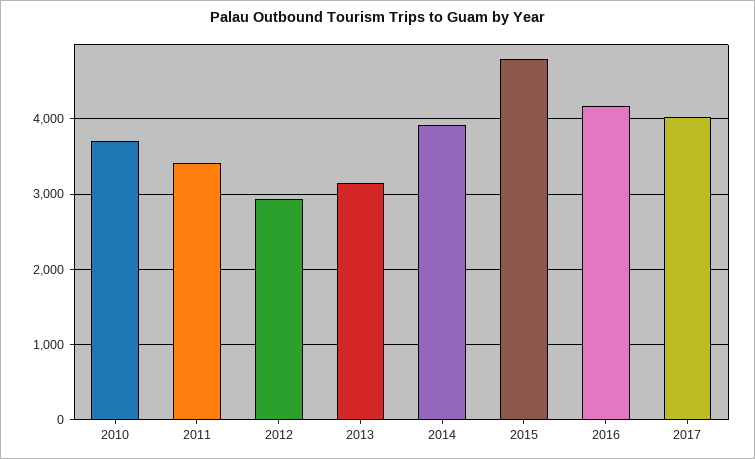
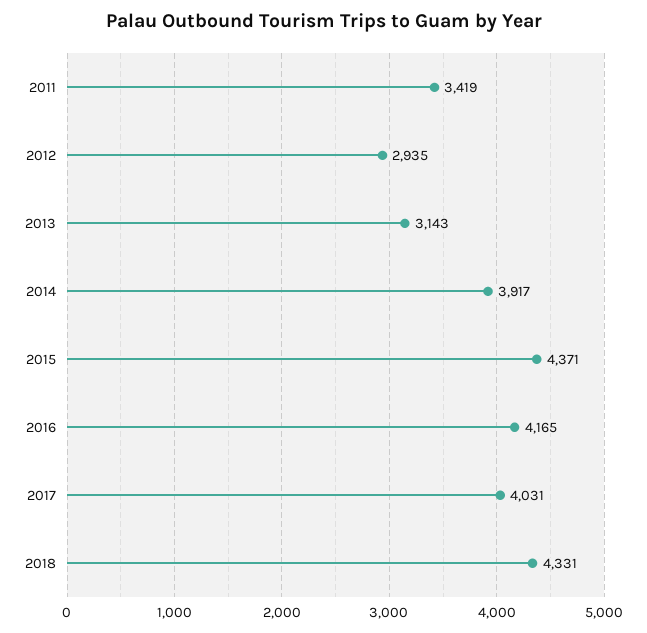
2010: 3700 -> none
2015: 4800 -> 4371
2018: none -> 4331

